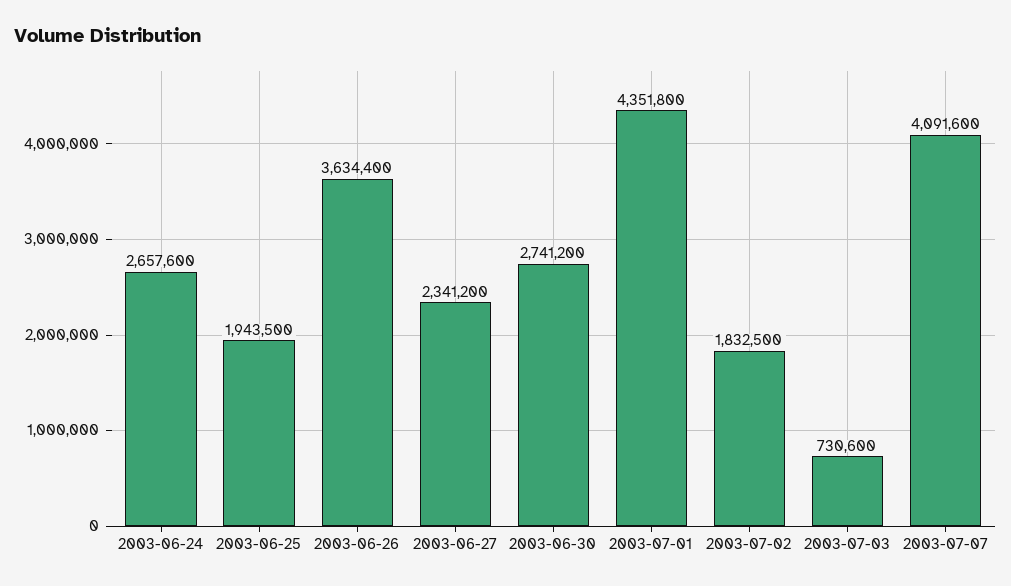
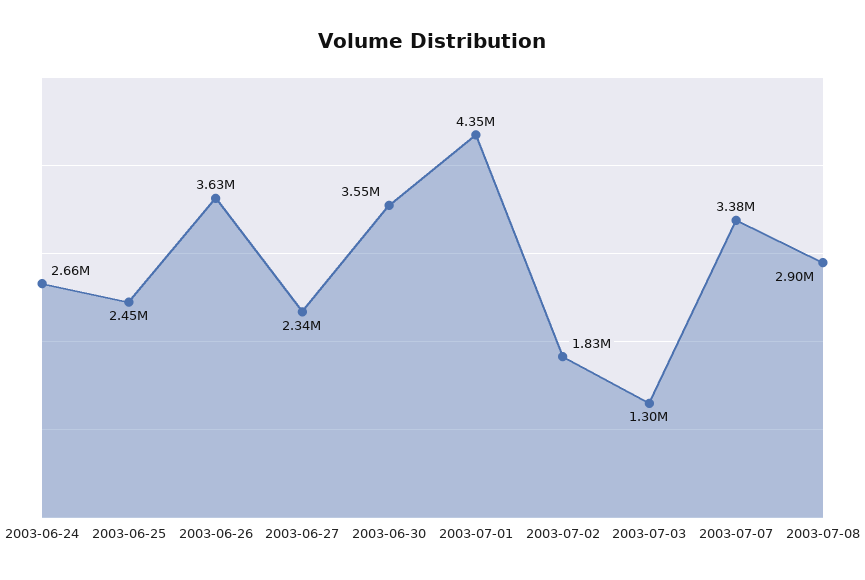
2003-06-25: 1943500 -> 2450000
2003-06-30: 2741200 -> 3550000
2003-07-03: 730600 -> 1300000
2003-07-07: 4091600 -> 3380000
2003-07-08: none -> 2900000

